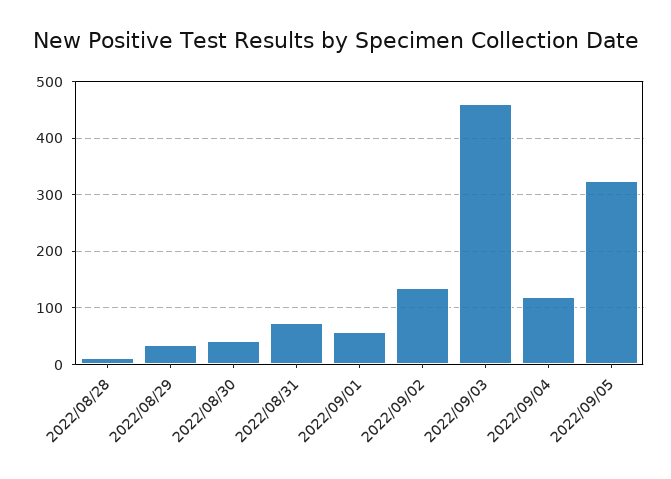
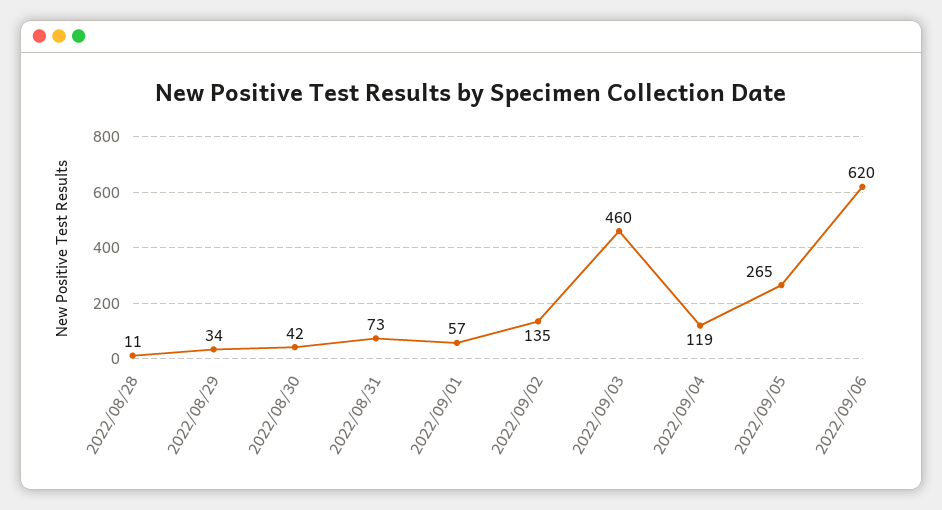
2022/09/05: 320 -> 265
2022/09/06: none -> 620

